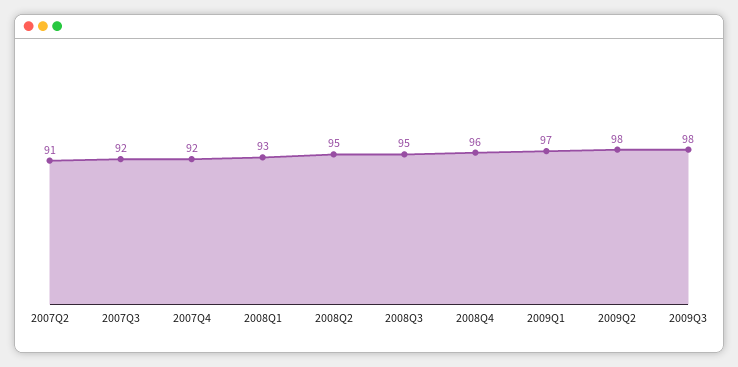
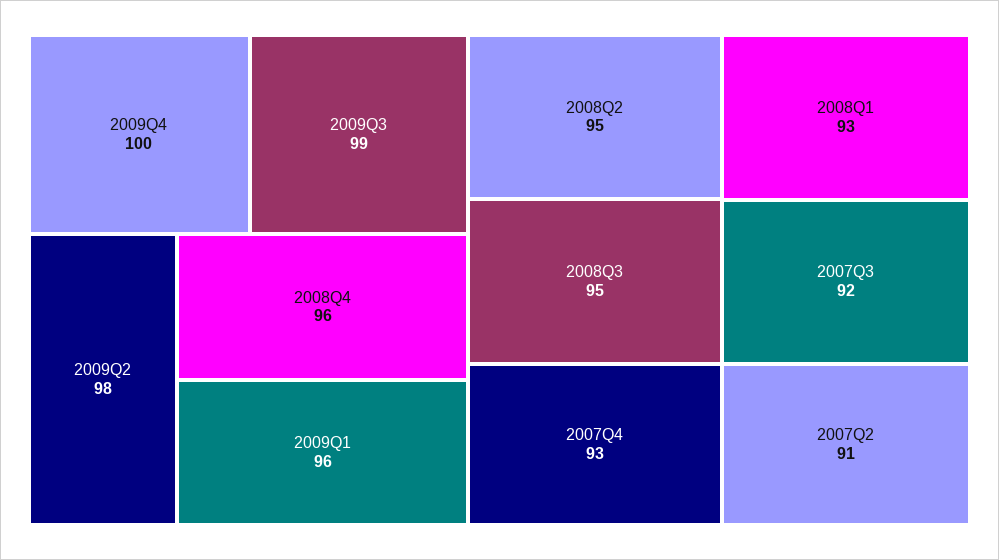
2007Q4: 92 -> 93
2009Q1: 97 -> 96
2009Q3: 98 -> 99
2009Q4: none -> 100

